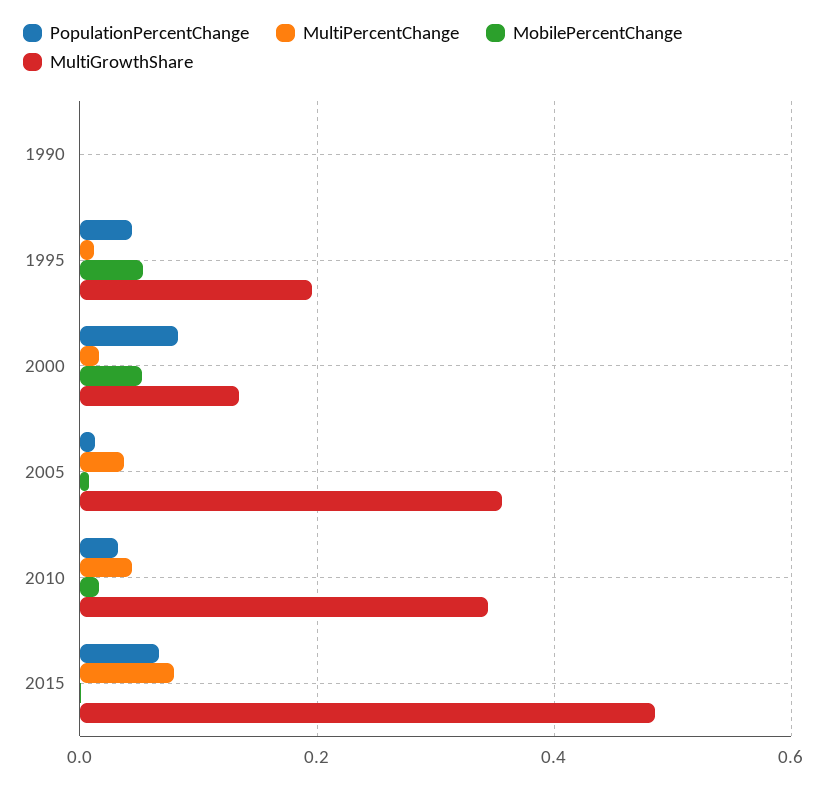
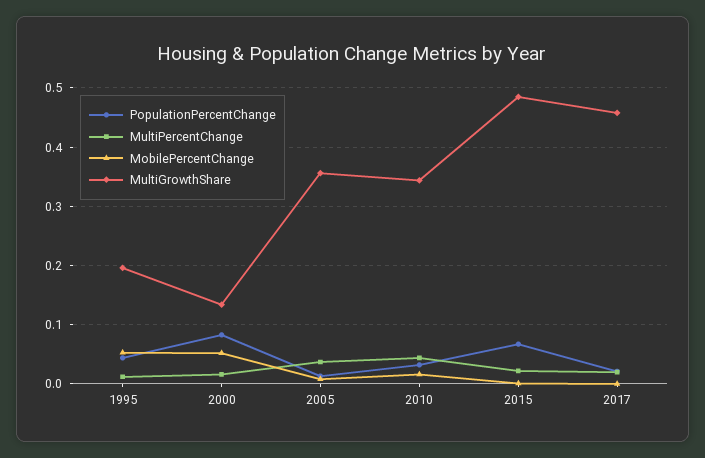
PopulationPercentChange, 1990: 0 -> none
MultiPercentChange, 1990: 0 -> none
MobilePercentChange, 1990: 0 -> none
MultiGrowthShare, 1990: 0 -> none
MultiPercentChange, 2015: 0.08 -> 0.02
PopulationPercentChange, 2017: none -> 0.02
MultiPercentChange, 2017: none -> 0.02
MobilePercentChange, 2017: none -> 0
MultiGrowthShare, 2017: none -> 0.46

